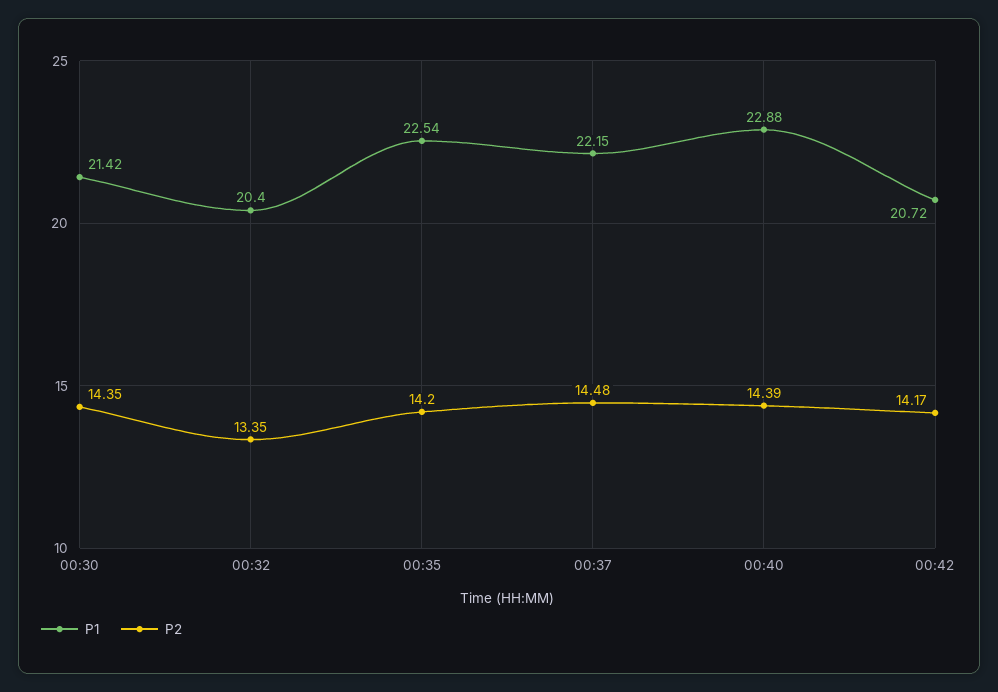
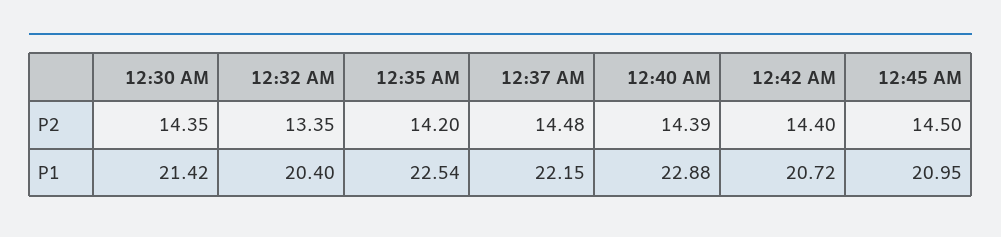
P2, 00:42: 14.17 -> 14.4
P2, 12:45 AM: none -> 14.5
P1, 12:45 AM: none -> 20.95

